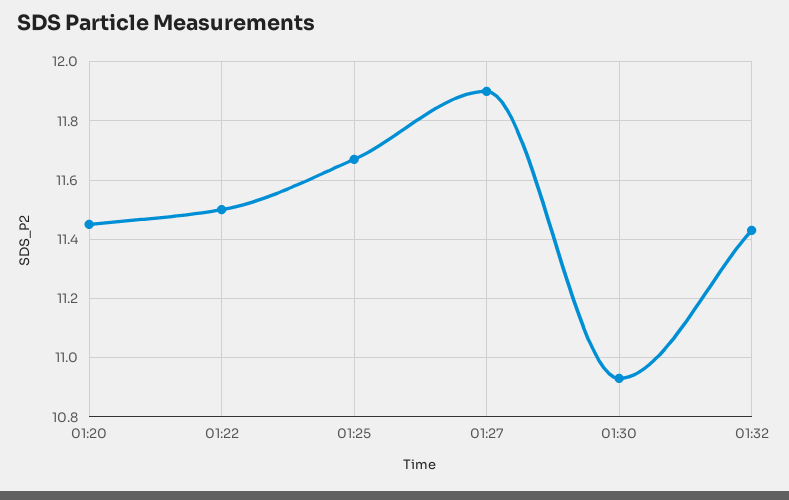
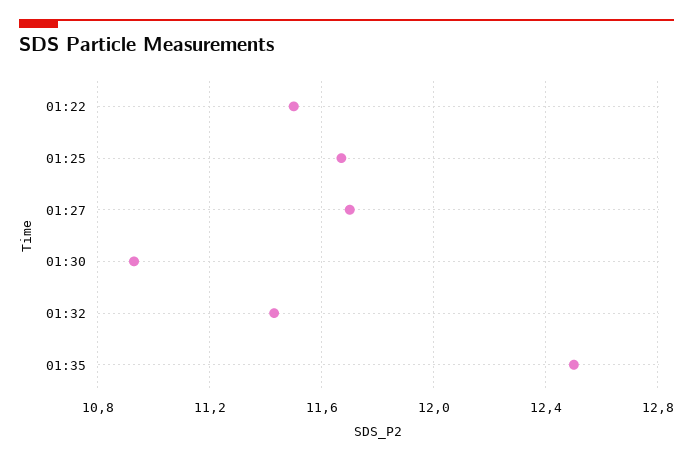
01:20: 11.45 -> none
01:27: 11.9 -> 11.7
01:35: none -> 12.5

